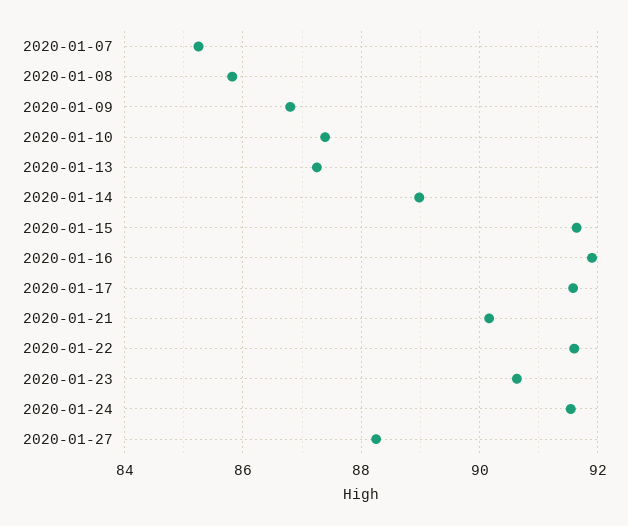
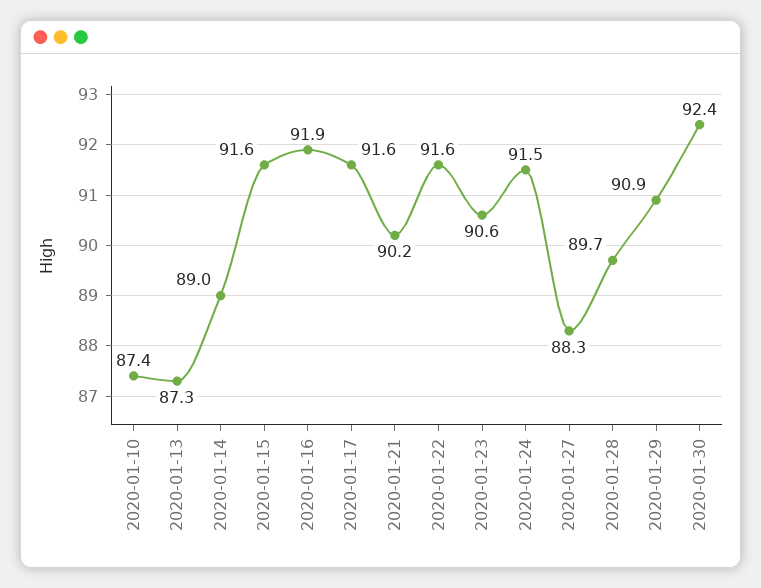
2020-01-07: 85.2 -> none
2020-01-08: 85.8 -> none
2020-01-09: 86.8 -> none
2020-01-28: none -> 89.7
2020-01-29: none -> 90.9
2020-01-30: none -> 92.4

